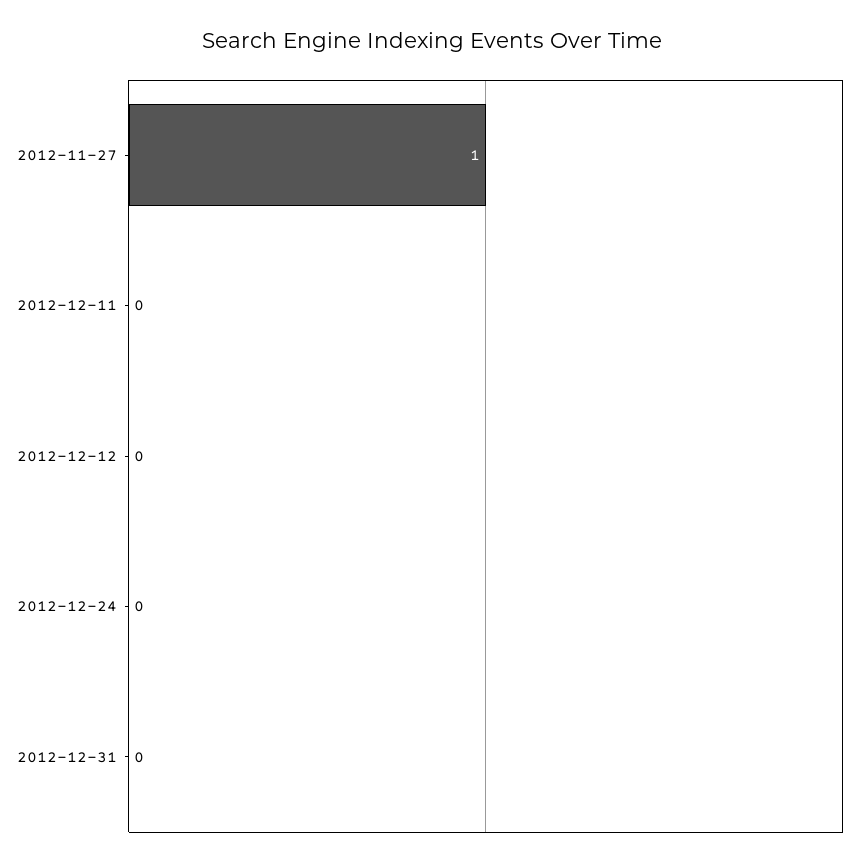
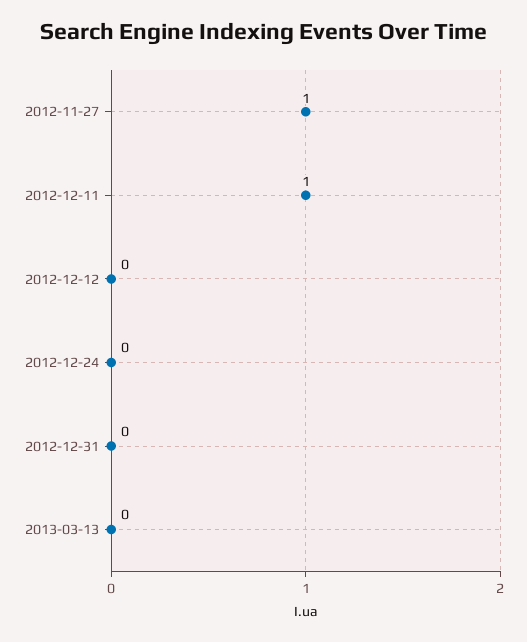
2012-12-11: 0 -> 1
2013-03-13: none -> 0

